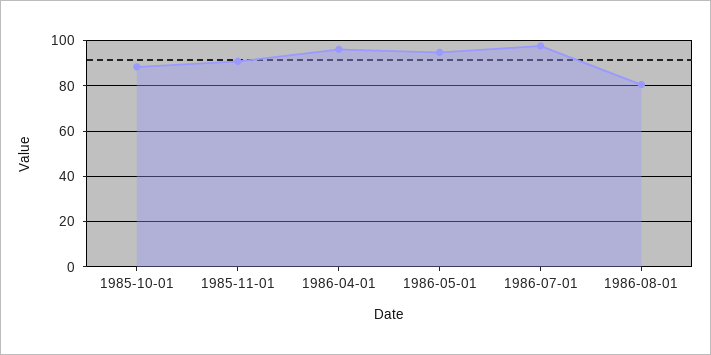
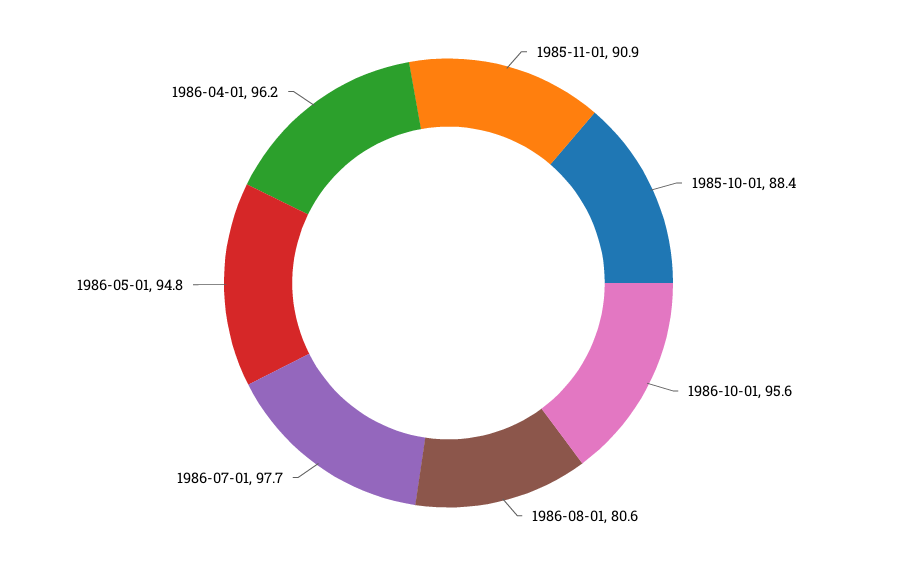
1986-10-01: none -> 95.6

